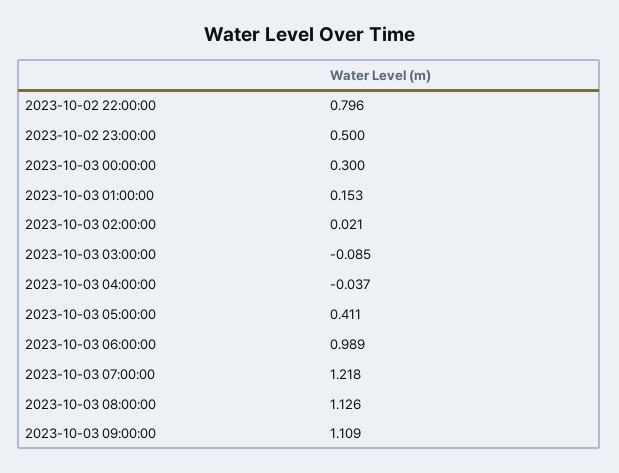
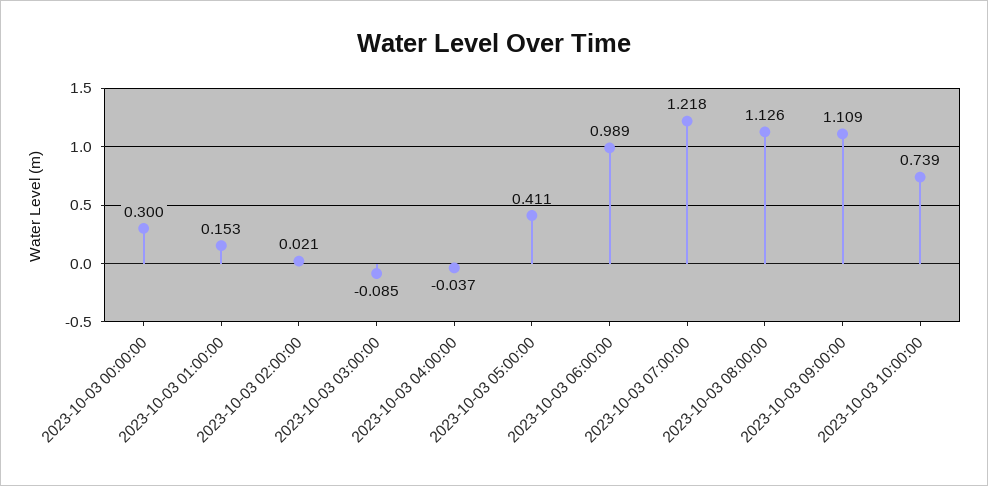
2023-10-02 22:00:00: 0.796 -> none
2023-10-02 23:00:00: 0.5 -> none
2023-10-03 10:00:00: none -> 0.739

